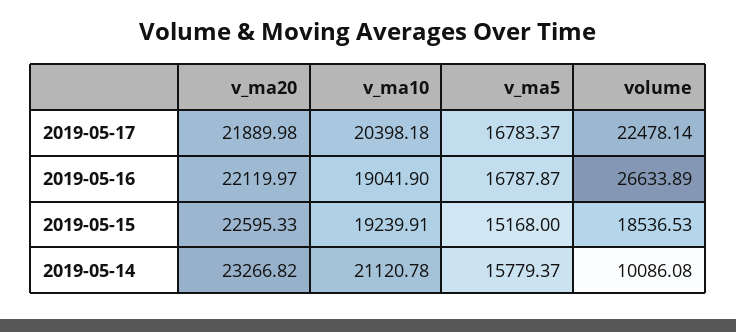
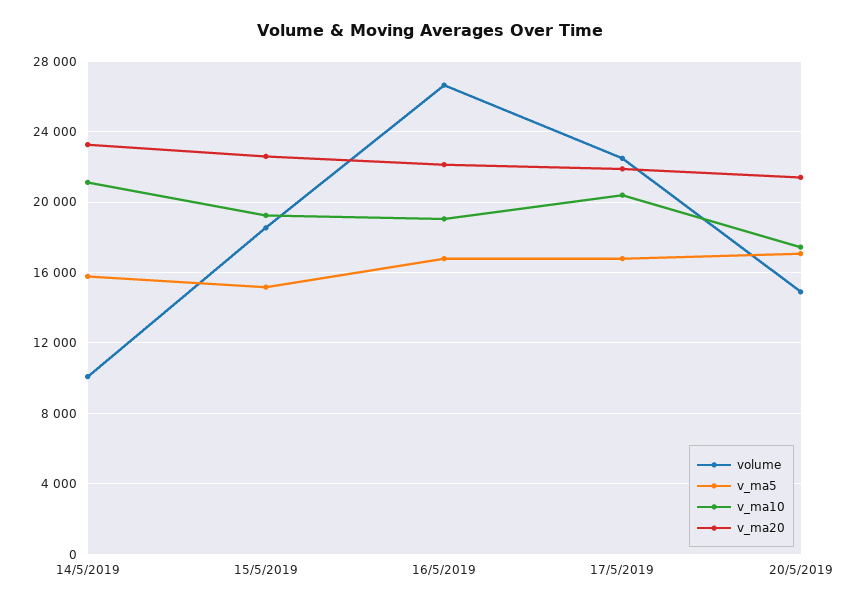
volume, 20/5/2019: none -> 15000
v_ma5, 20/5/2019: none -> 17000
v_ma10, 20/5/2019: none -> 17500
v_ma20, 20/5/2019: none -> 21500

